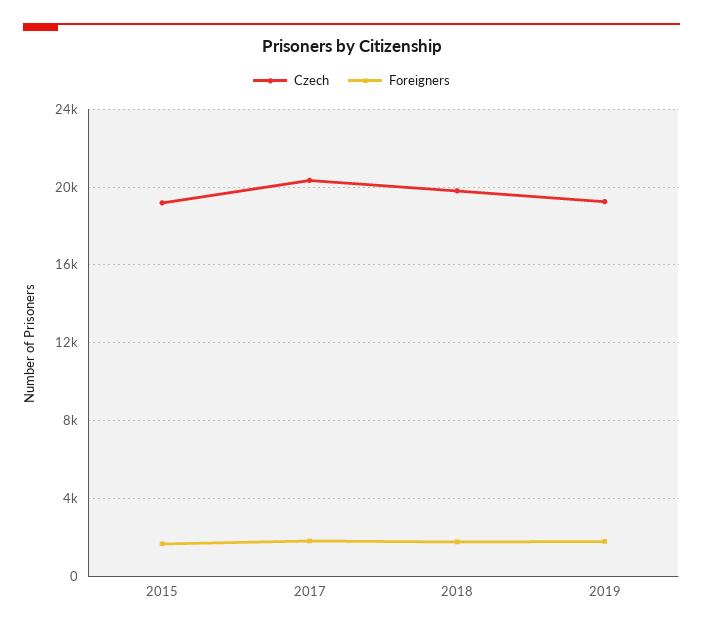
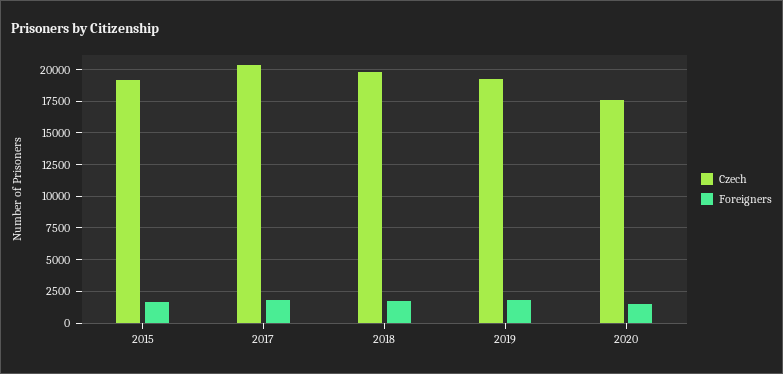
Czech, 2020: none -> 17500
Foreigners, 2020: none -> 1500

